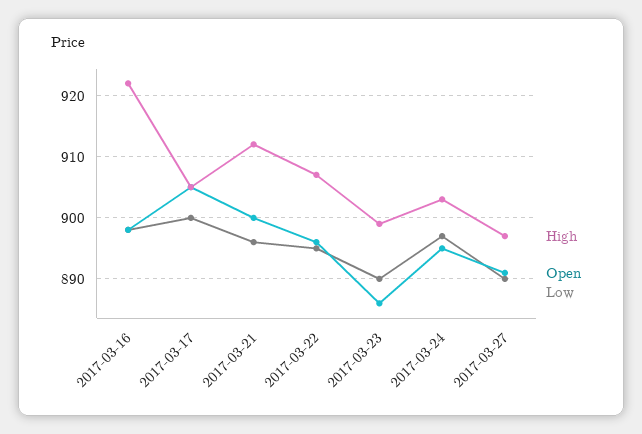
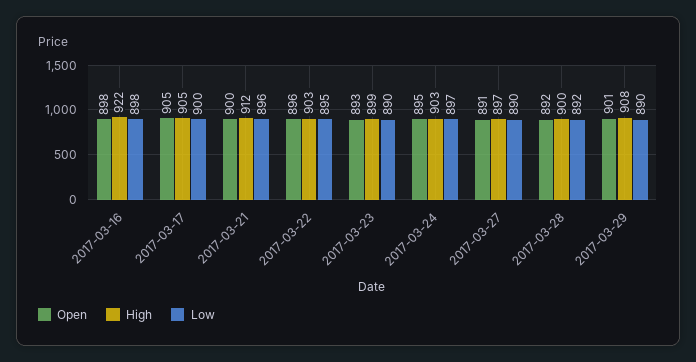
High, 2017-03-22: 907 -> 903
Open, 2017-03-23: 886 -> 893
Open, 2017-03-28: none -> 892
High, 2017-03-28: none -> 900
Low, 2017-03-28: none -> 892
Open, 2017-03-29: none -> 901
High, 2017-03-29: none -> 908
Low, 2017-03-29: none -> 890

